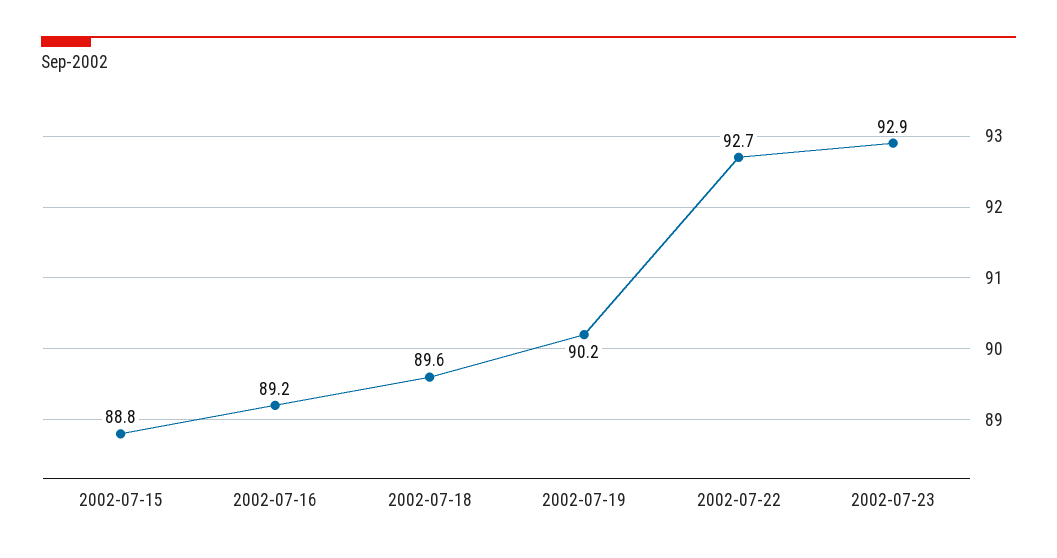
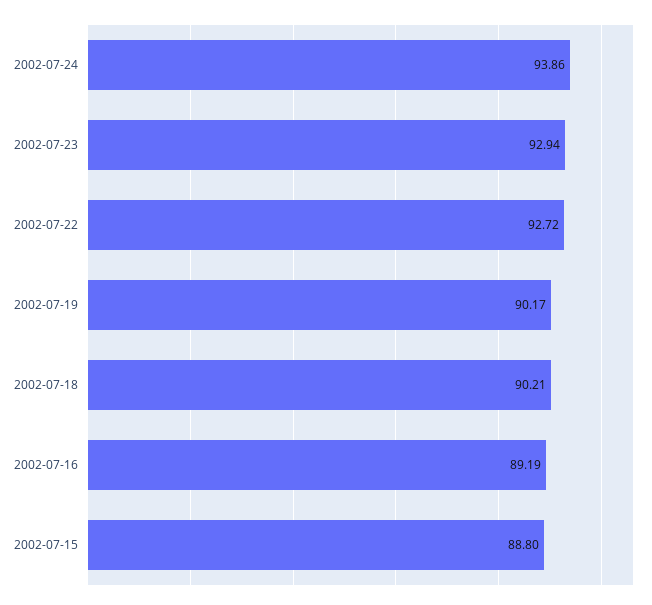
2002-07-18: 89.6 -> 90.21
2002-07-24: none -> 93.86

